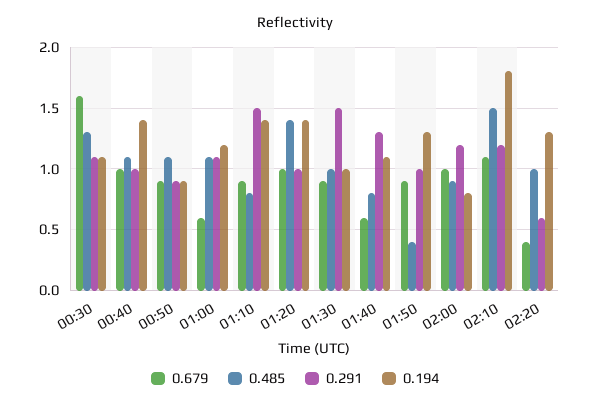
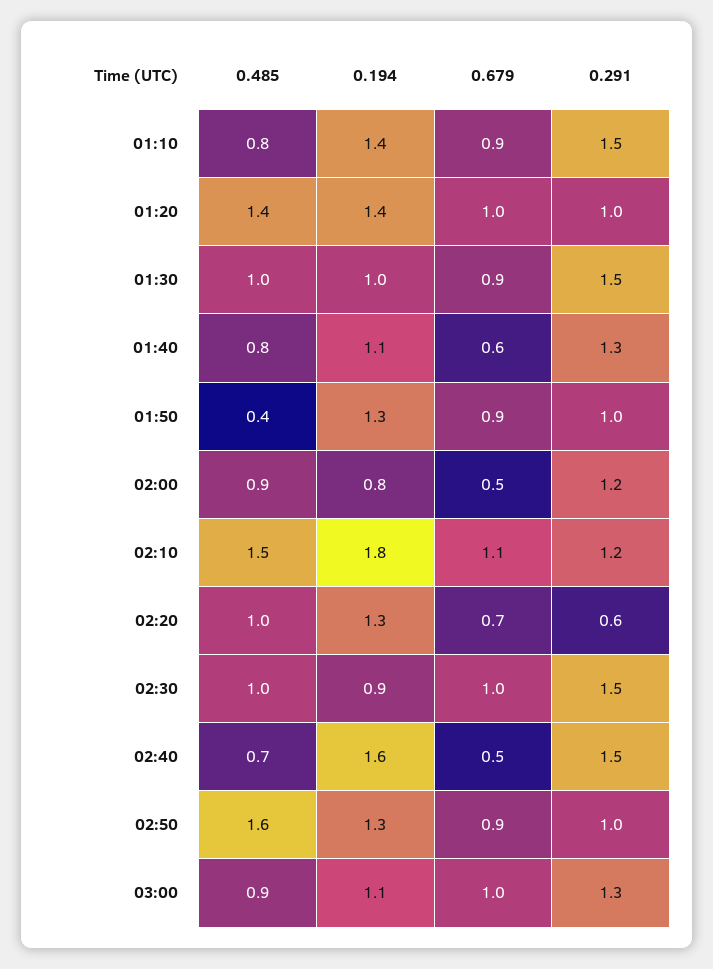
0.679, 00:30: 1.6 -> none
0.485, 00:30: 1.3 -> none
0.291, 00:30: 1.1 -> none
0.194, 00:30: 1.1 -> none
0.679, 00:40: 1 -> none
0.485, 00:40: 1.1 -> none
0.291, 00:40: 1 -> none
0.194, 00:40: 1.4 -> none
0.679, 00:50: 0.9 -> none
0.485, 00:50: 1.1 -> none
0.291, 00:50: 0.9 -> none
0.194, 00:50: 0.9 -> none
0.679, 01:00: 0.6 -> none
0.485, 01:00: 1.1 -> none
0.291, 01:00: 1.1 -> none
0.194, 01:00: 1.2 -> none
0.679, 02:00: 1 -> 0.5
0.679, 02:20: 0.4 -> 0.7
0.485, 02:30: none -> 1
0.194, 02:30: none -> 0.9
0.679, 02:30: none -> 1
0.291, 02:30: none -> 1.5
0.485, 02:40: none -> 0.7
0.194, 02:40: none -> 1.6
0.679, 02:40: none -> 0.5
0.291, 02:40: none -> 1.5
0.485, 02:50: none -> 1.6
0.194, 02:50: none -> 1.3
0.679, 02:50: none -> 0.9
0.291, 02:50: none -> 1
0.485, 03:00: none -> 0.9
0.194, 03:00: none -> 1.1
0.679, 03:00: none -> 1
0.291, 03:00: none -> 1.3

